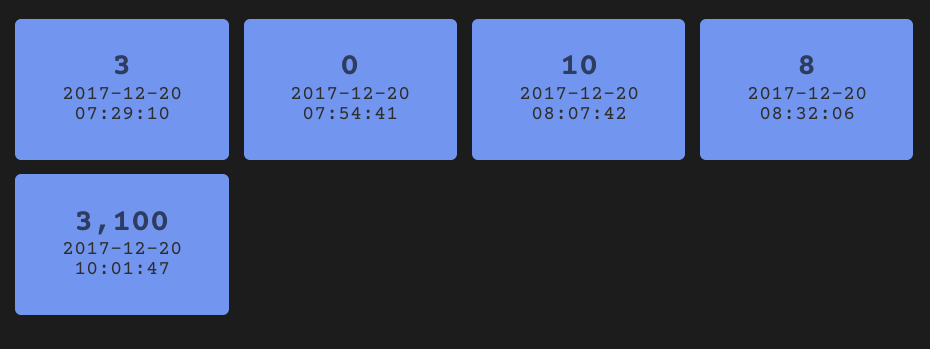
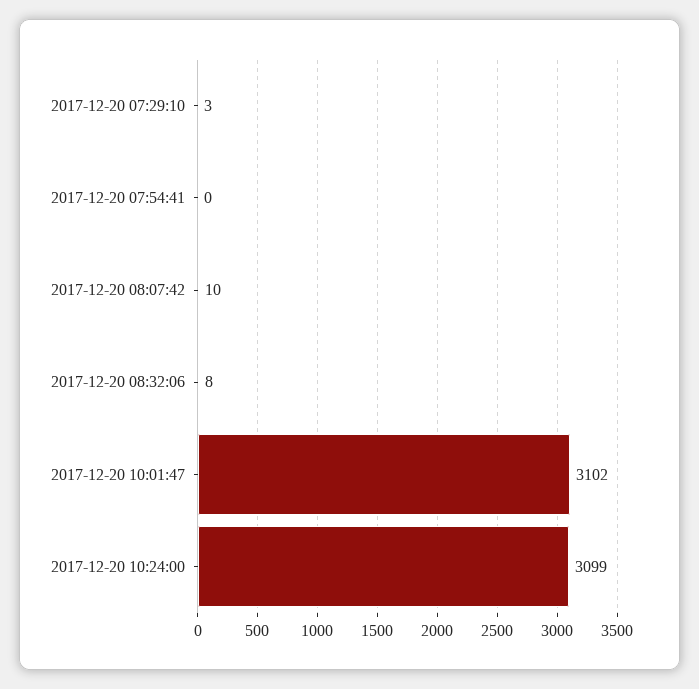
2017-12-20 10:01:47: 3100 -> 3102
2017-12-20 10:24:00: none -> 3099

